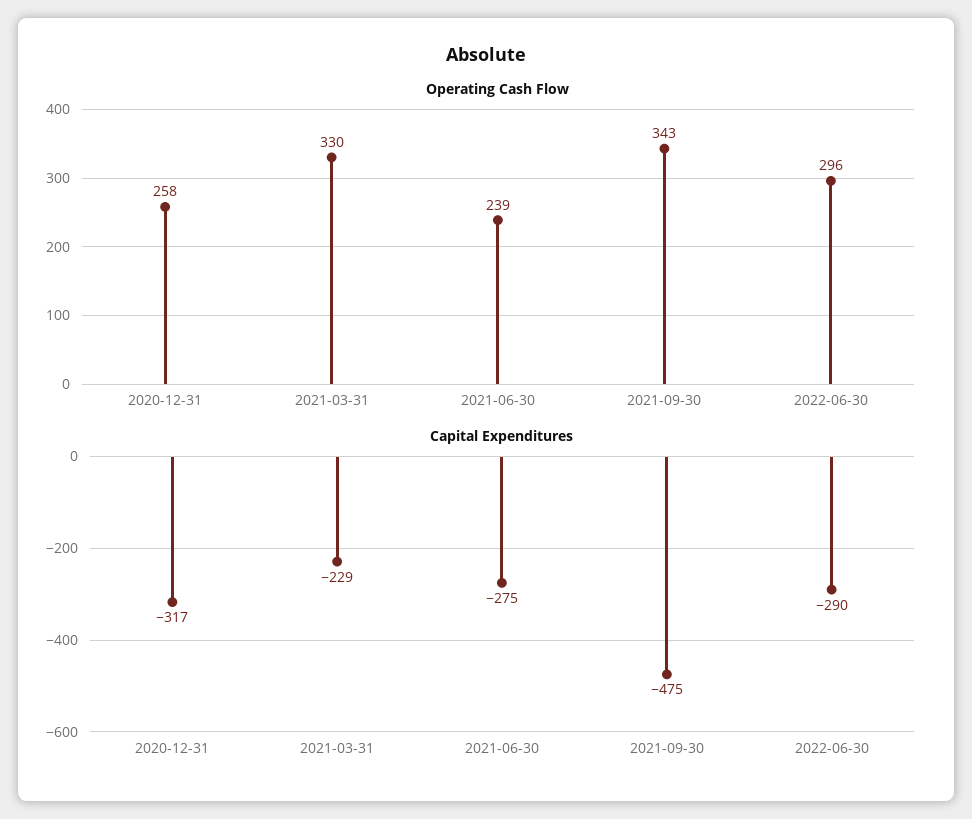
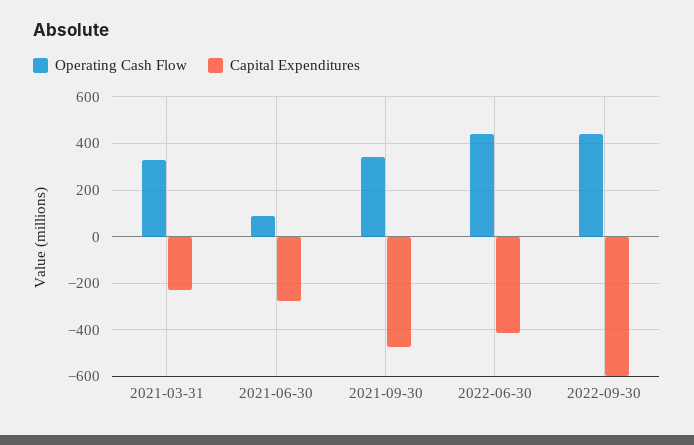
Operating Cash Flow, 2020-12-31: 258 -> none
Operating Cash Flow, 2021-06-30: 239 -> 100
Operating Cash Flow, 2022-06-30: 296 -> 450
Capital Expenditures, 2020-12-31: -317 -> none
Capital Expenditures, 2022-06-30: -290 -> -400
Operating Cash Flow, 2022-09-30: none -> 450
Capital Expenditures, 2022-09-30: none -> -600

